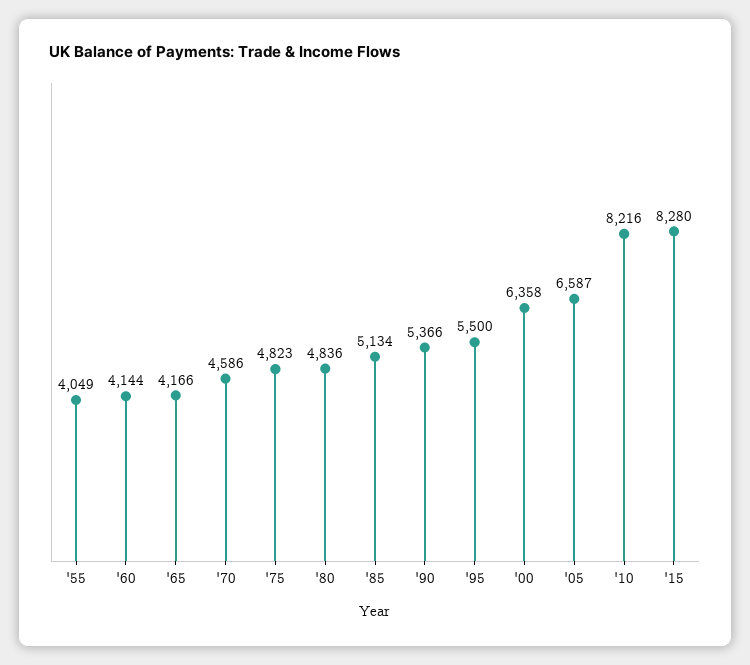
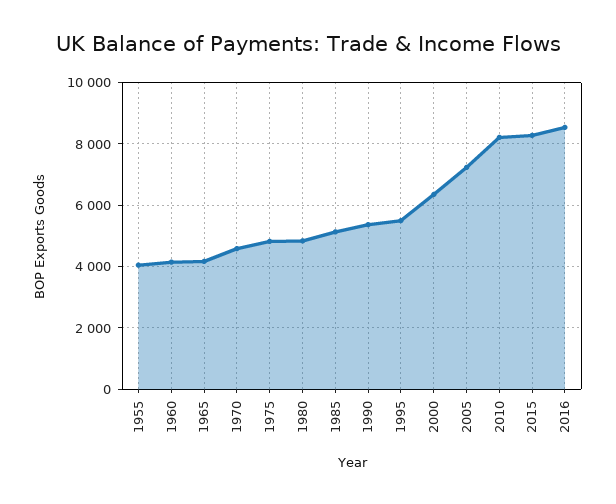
'05: 6587 -> 7200
2016: none -> 8600

